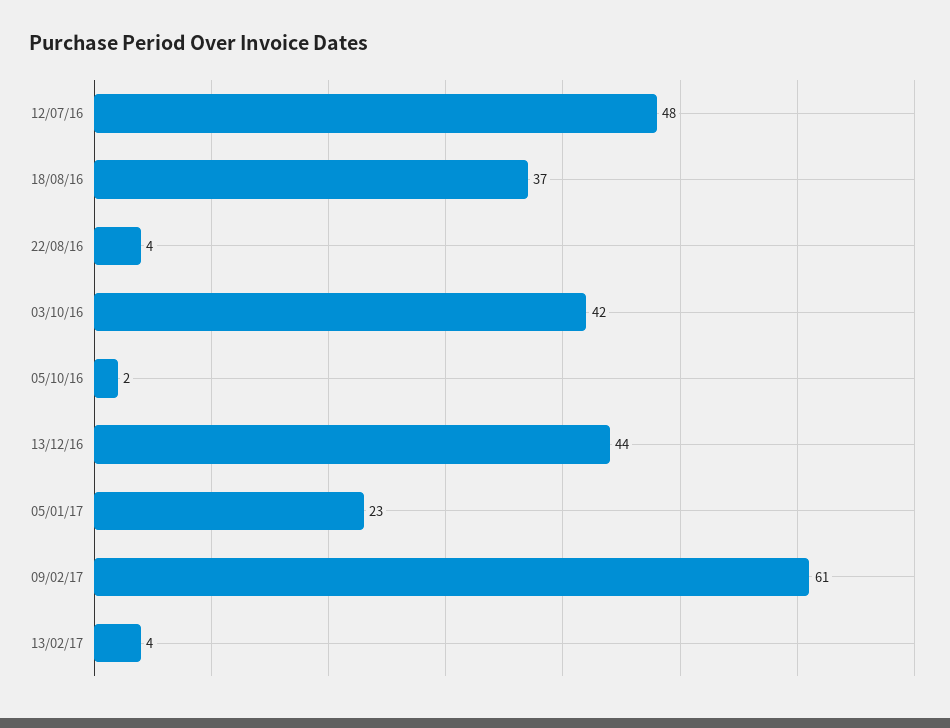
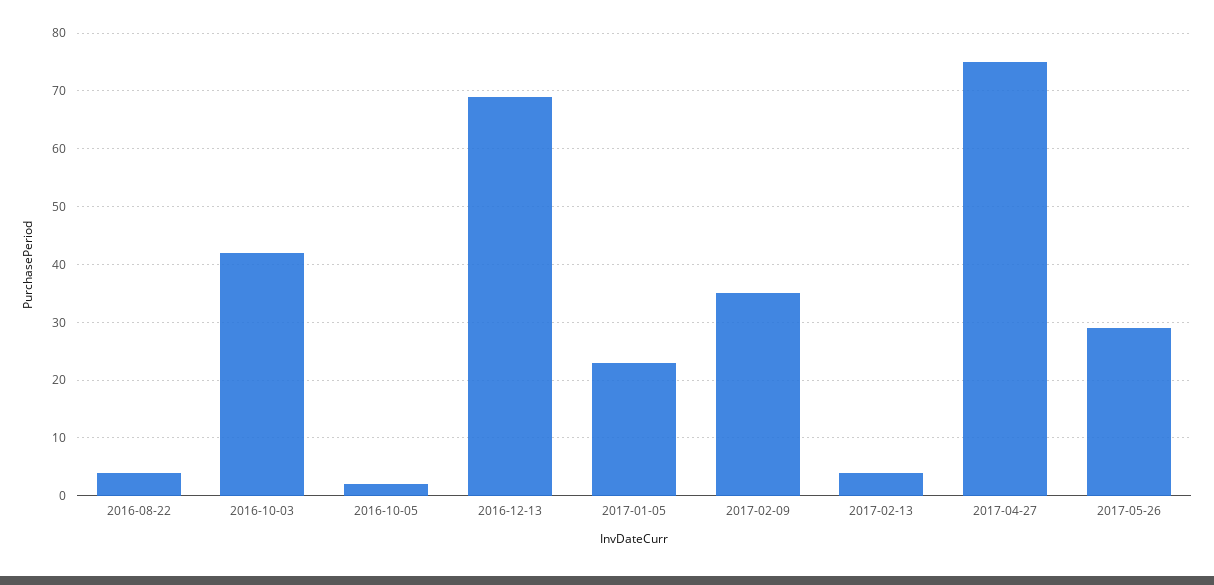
12/07/16: 48 -> none
18/08/16: 37 -> none
13/12/16: 44 -> 70
09/02/17: 61 -> 35
2017-04-27: none -> 75
2017-05-26: none -> 30

